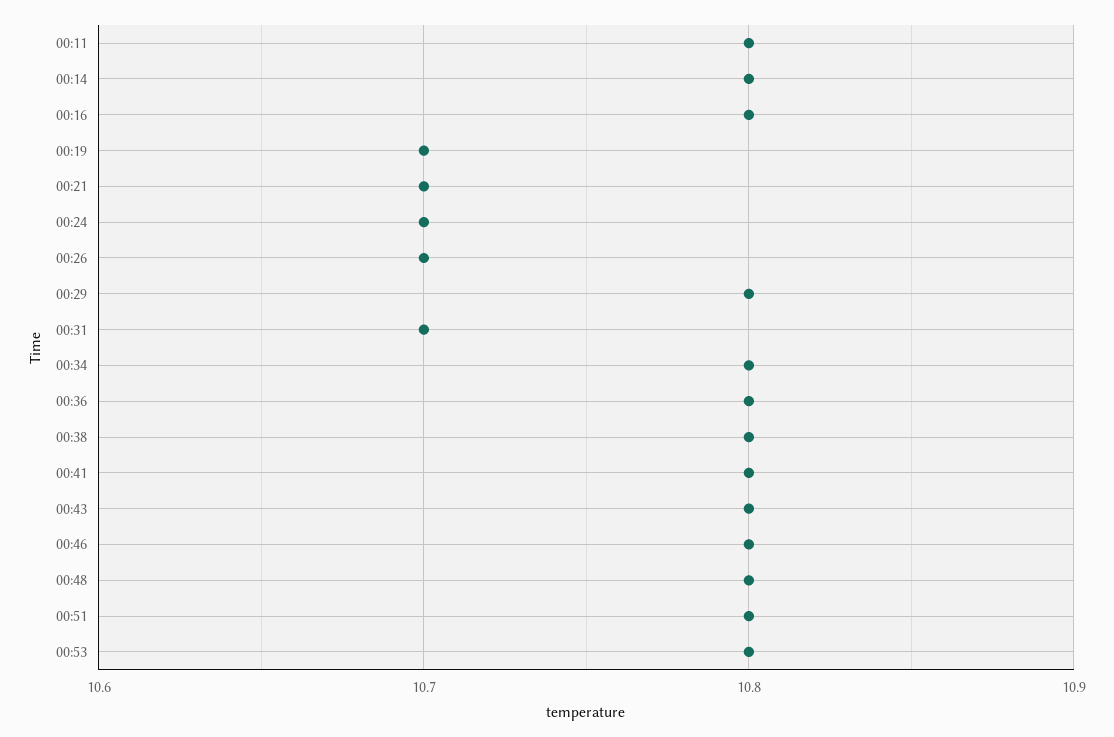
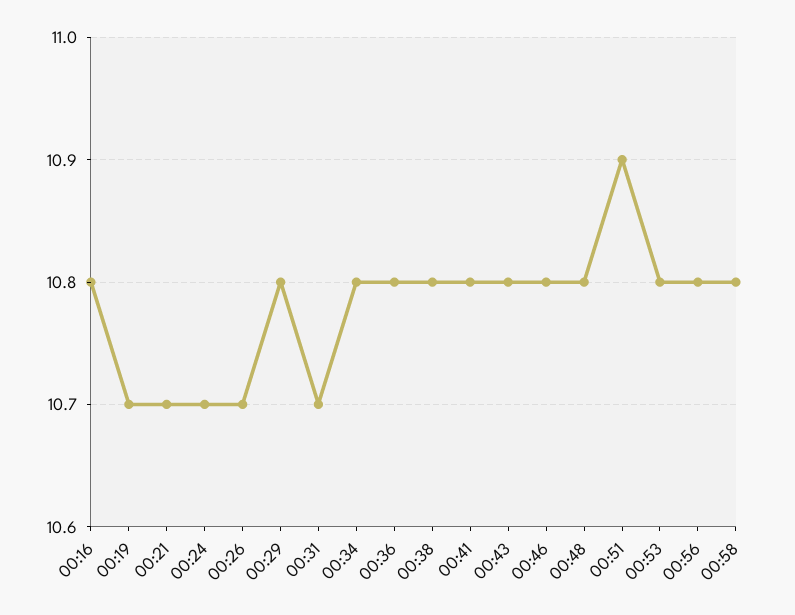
00:11: 10.8 -> none
00:14: 10.8 -> none
00:51: 10.8 -> 10.9
00:56: none -> 10.8
00:58: none -> 10.8

